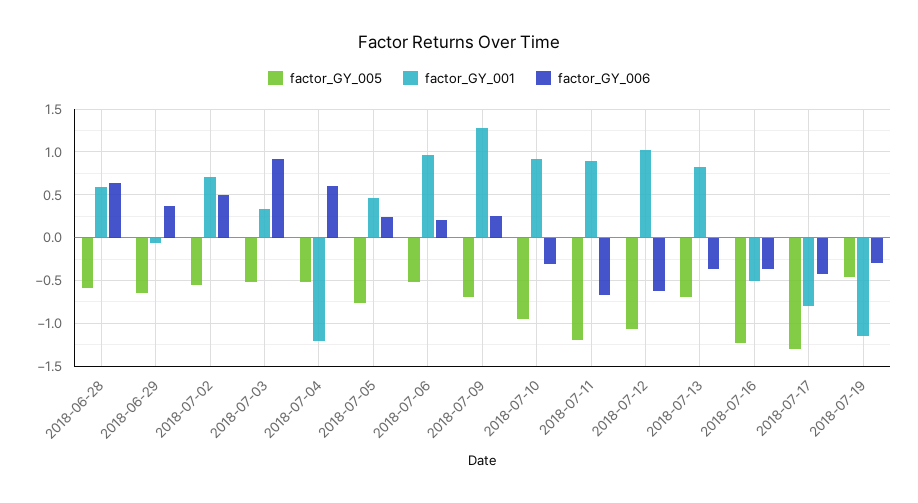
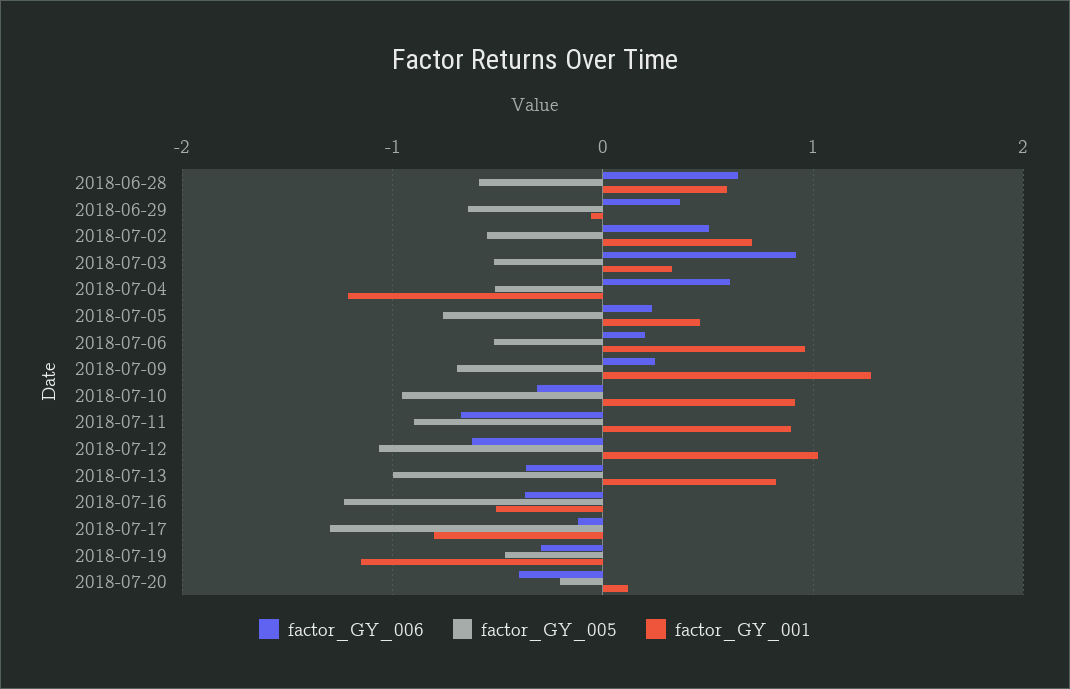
factor_GY_005, 2018-07-11: -1.2 -> -0.9
factor_GY_005, 2018-07-13: -0.7 -> -1
factor_GY_006, 2018-07-17: -0.4 -> -0.1
factor_GY_006, 2018-07-20: none -> -0.4
factor_GY_005, 2018-07-20: none -> -0.2
factor_GY_001, 2018-07-20: none -> 0.1

